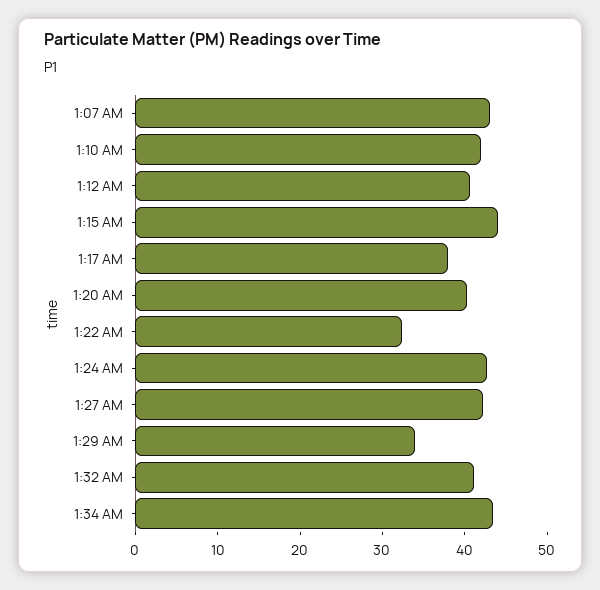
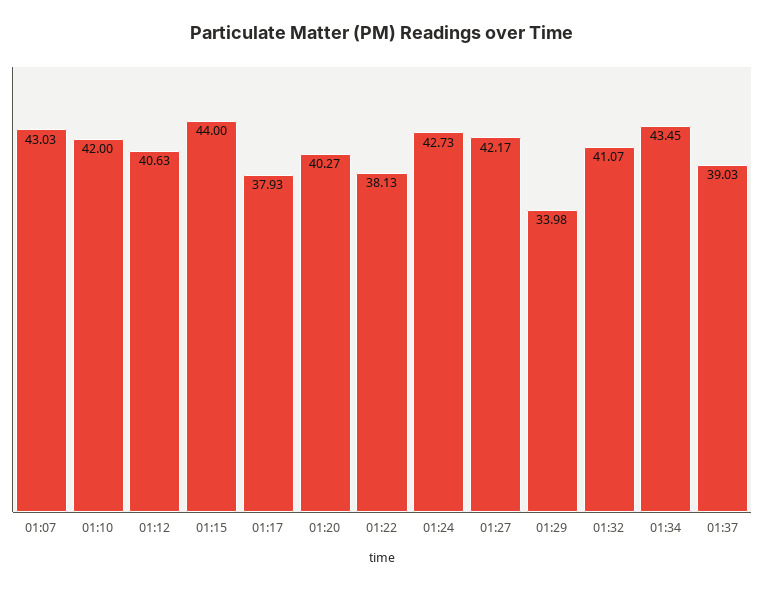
1:22 AM: 32 -> 38.13
01:37: none -> 39.03

